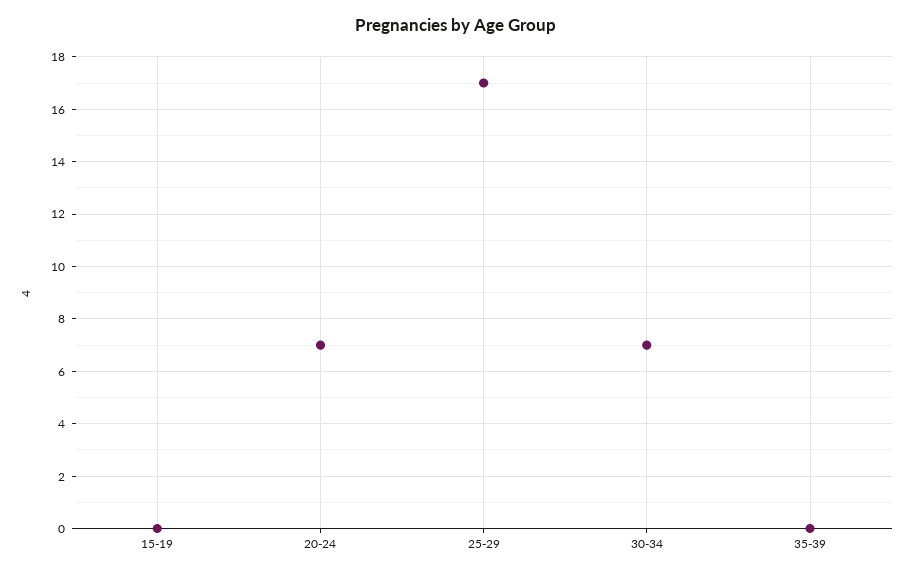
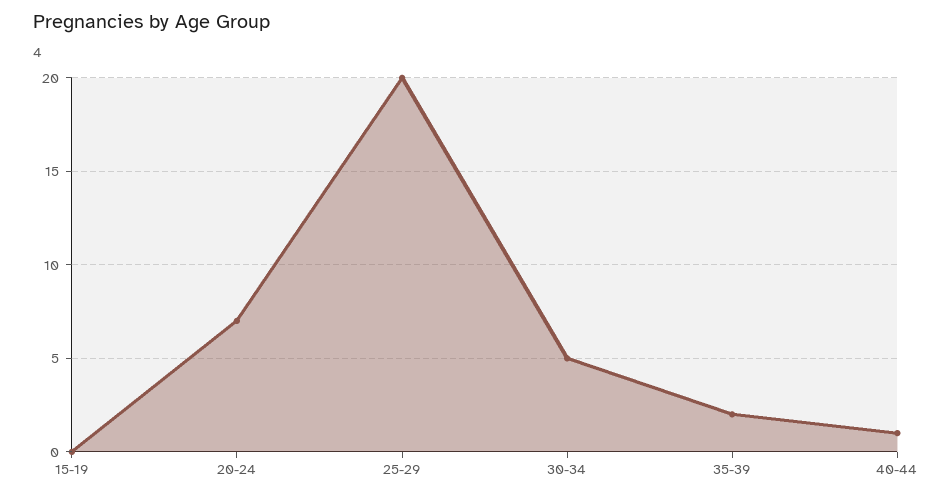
25-29: 17 -> 20
30-34: 7 -> 5
35-39: 0 -> 2
40-44: none -> 1

